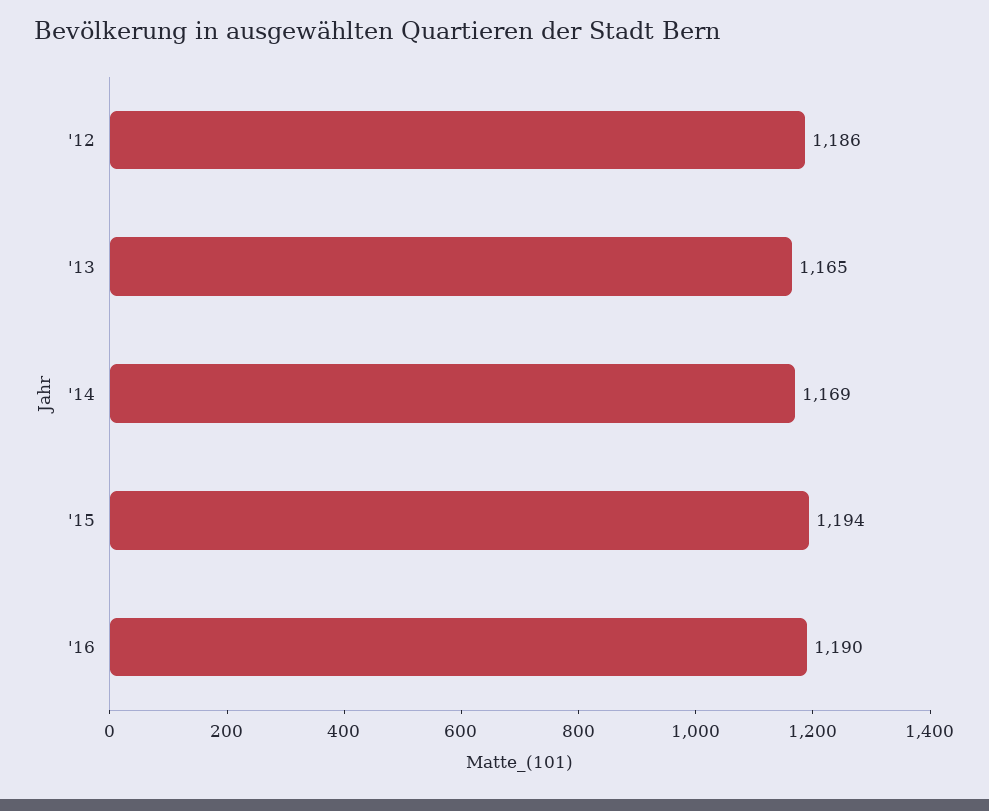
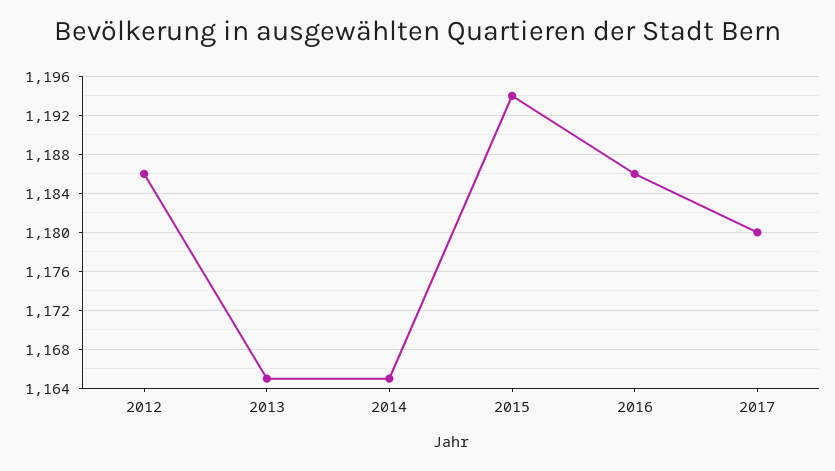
'14: 1169 -> 1165
'16: 1190 -> 1186
2017: none -> 1180

